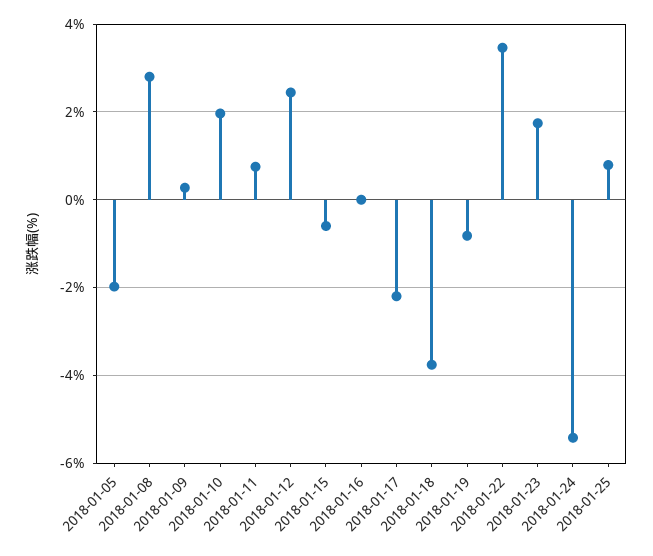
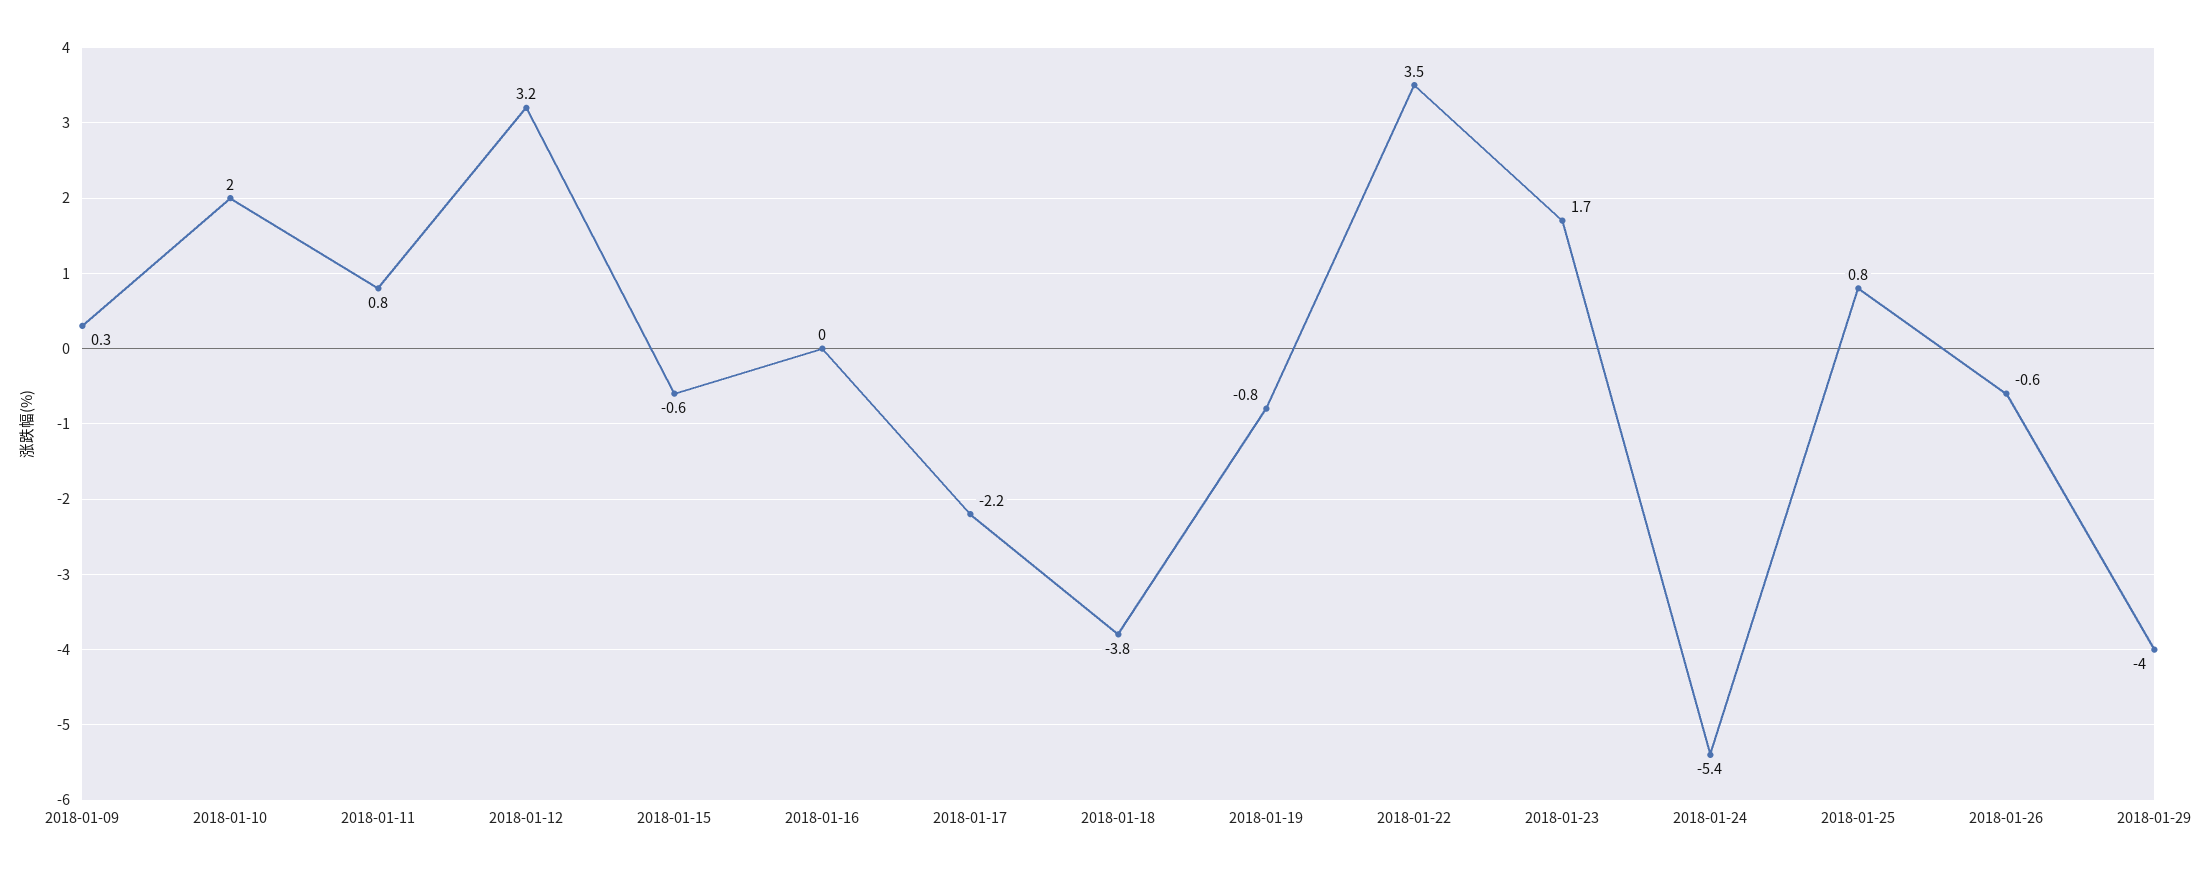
2018-01-05: -2 -> none
2018-01-08: 2.8 -> none
2018-01-12: 2.4 -> 3.2
2018-01-26: none -> -0.6
2018-01-29: none -> -4

